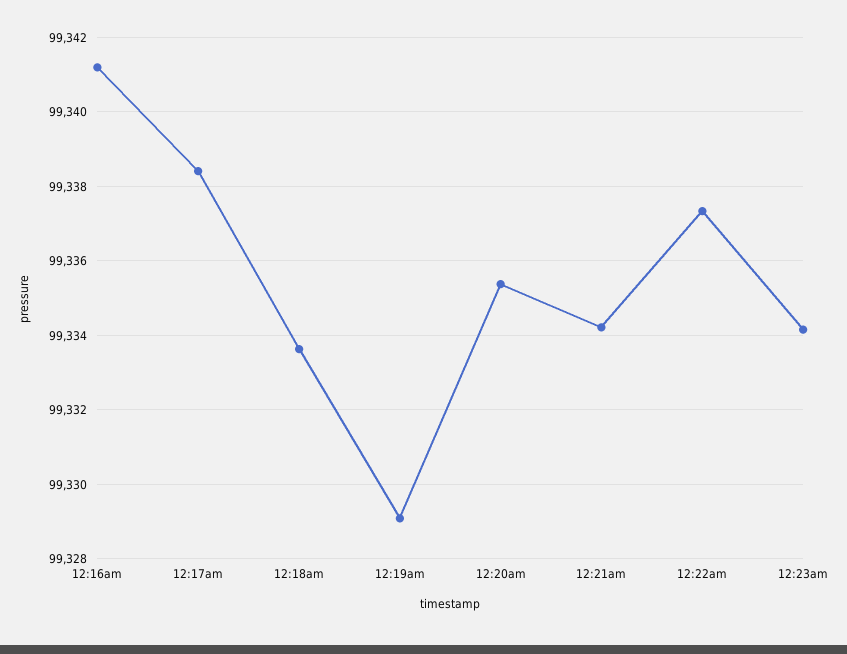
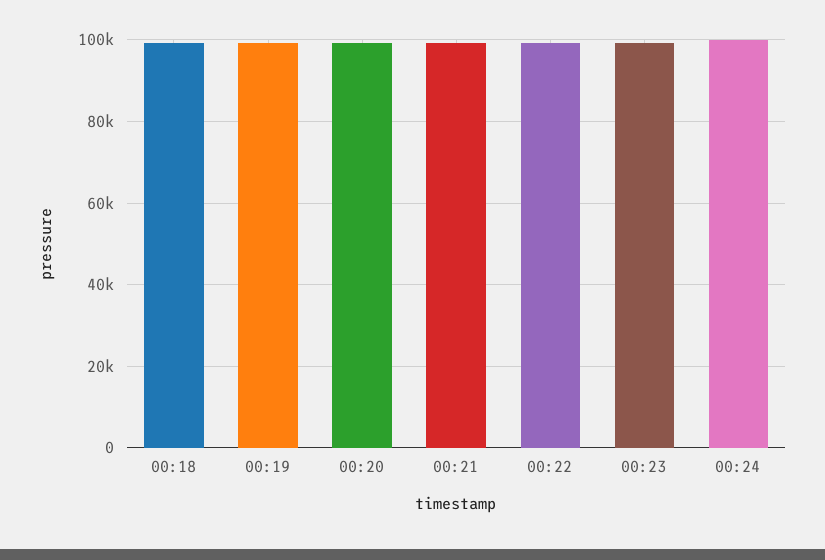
12:16am: 99341.2 -> none
12:17am: 99338.4 -> none
00:24: none -> 100000

